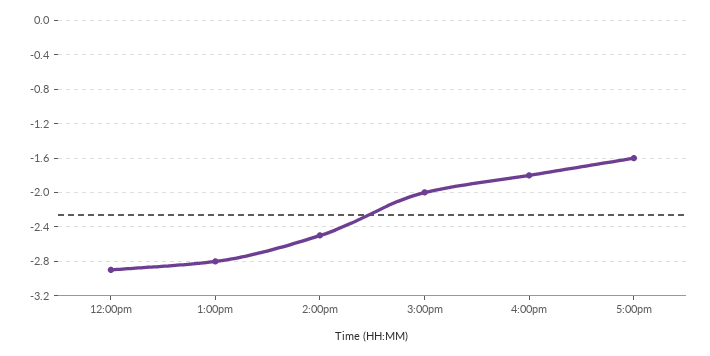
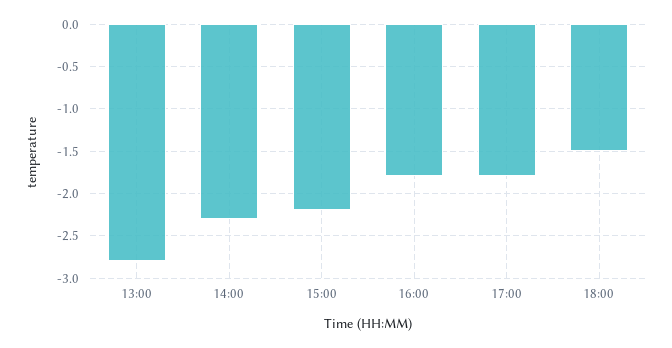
12:00pm: -2.9 -> none
2:00pm: -2.5 -> -2.3
3:00pm: -2 -> -2.2
5:00pm: -1.6 -> -1.8
18:00: none -> -1.5

